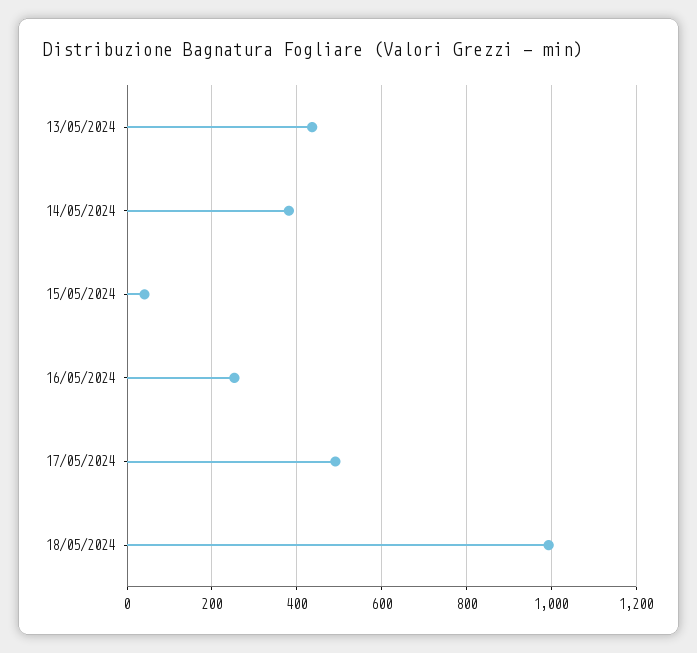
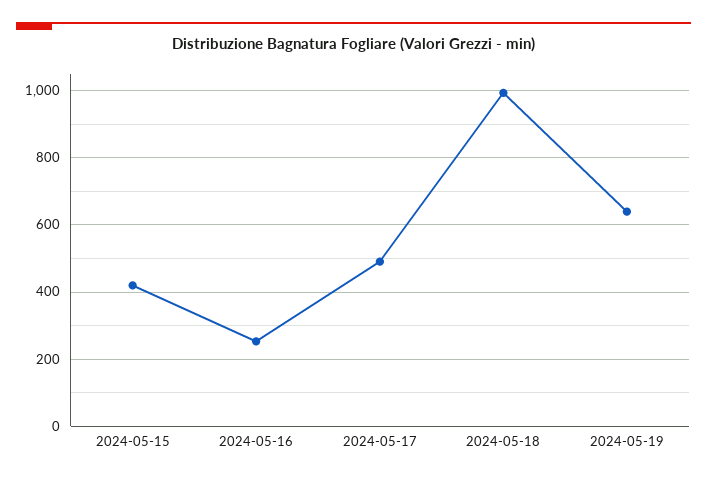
13/05/2024: 440 -> none
14/05/2024: 380 -> none
15/05/2024: 40 -> 420
2024-05-19: none -> 640

